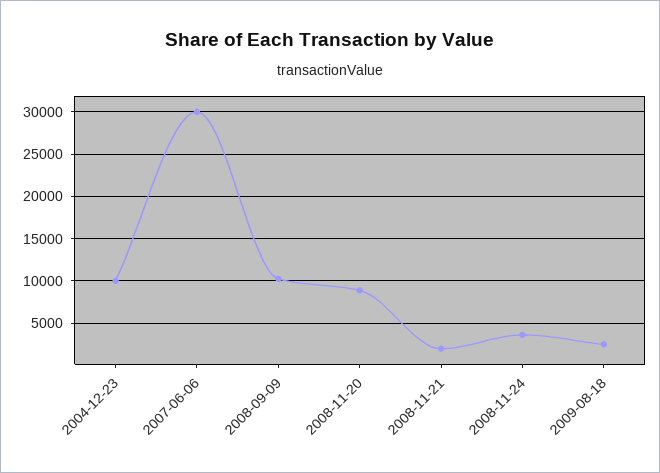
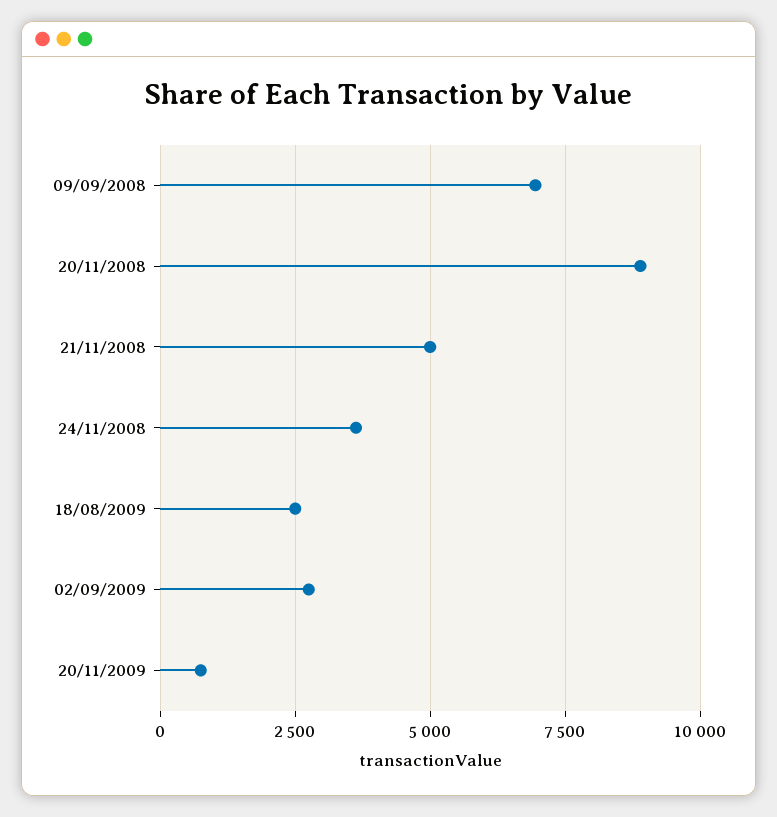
2004-12-23: 10000 -> none
2007-06-06: 30000 -> none
2008-09-09: 10000 -> 7000
2008-11-21: 2000 -> 5000
02/09/2009: none -> 2750
20/11/2009: none -> 750

